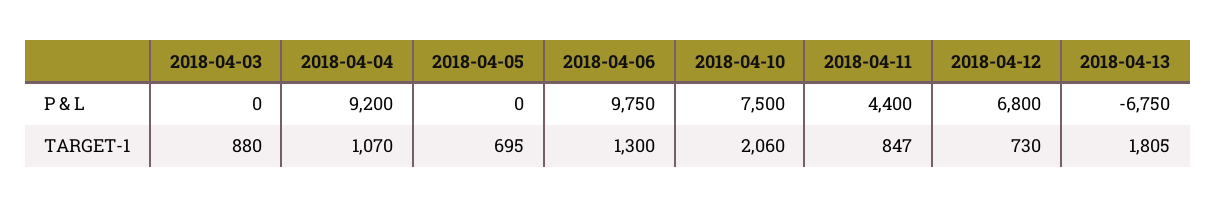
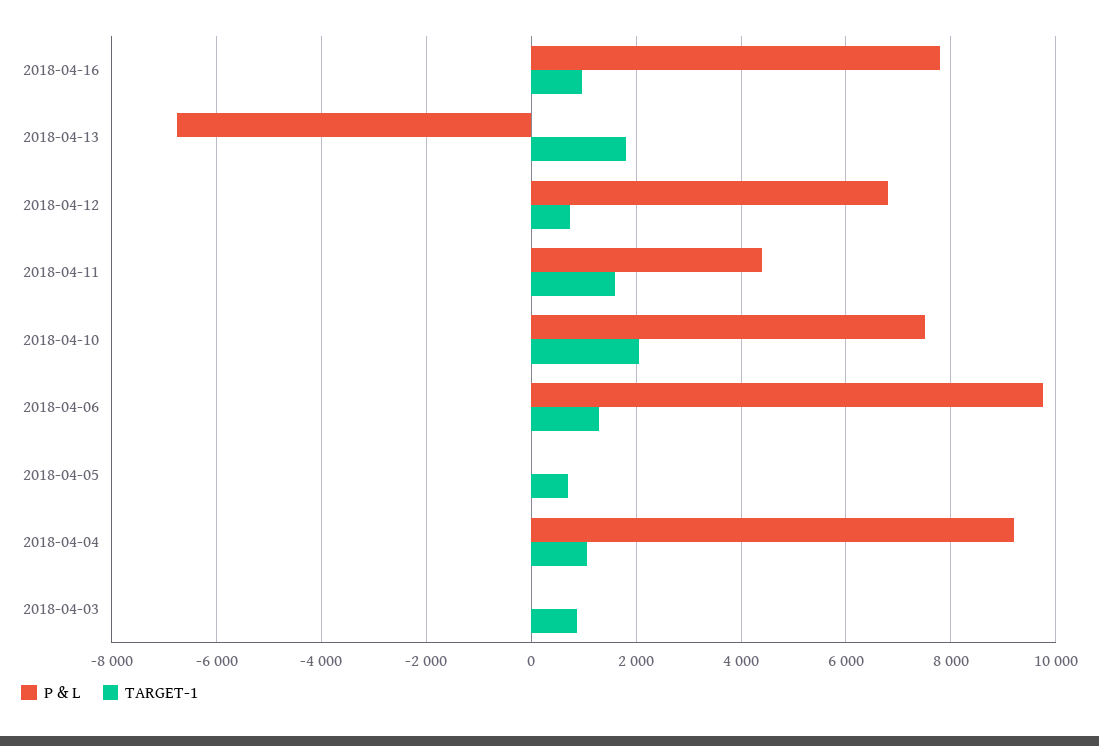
TARGET-1, 2018-04-11: 847 -> 1600
P & L, 2018-04-16: none -> 7800
TARGET-1, 2018-04-16: none -> 1000

